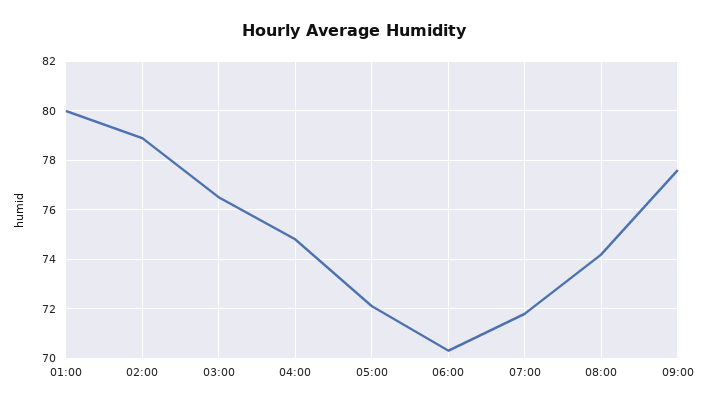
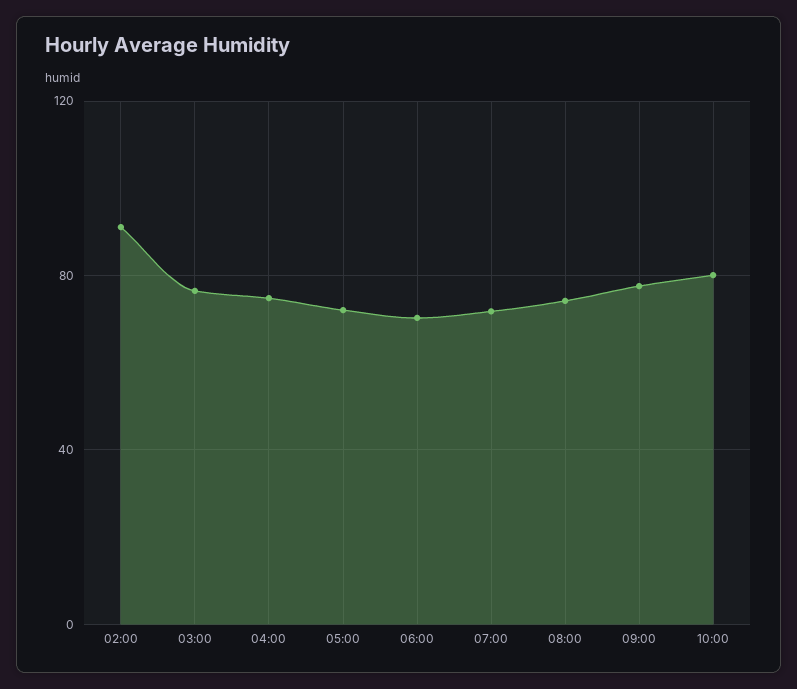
01:00: 80 -> none
02:00: 79 -> 90
10:00: none -> 80

